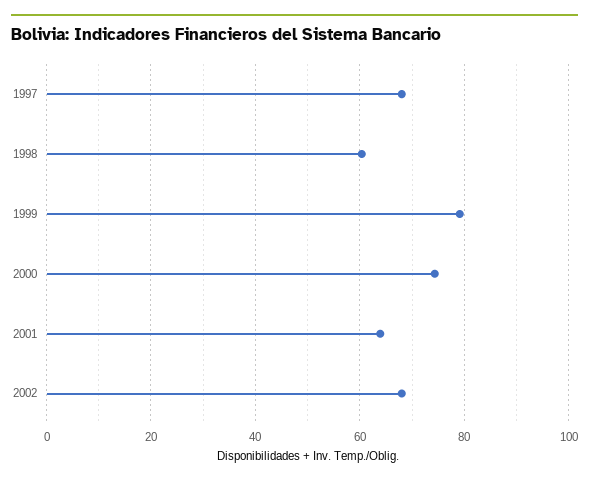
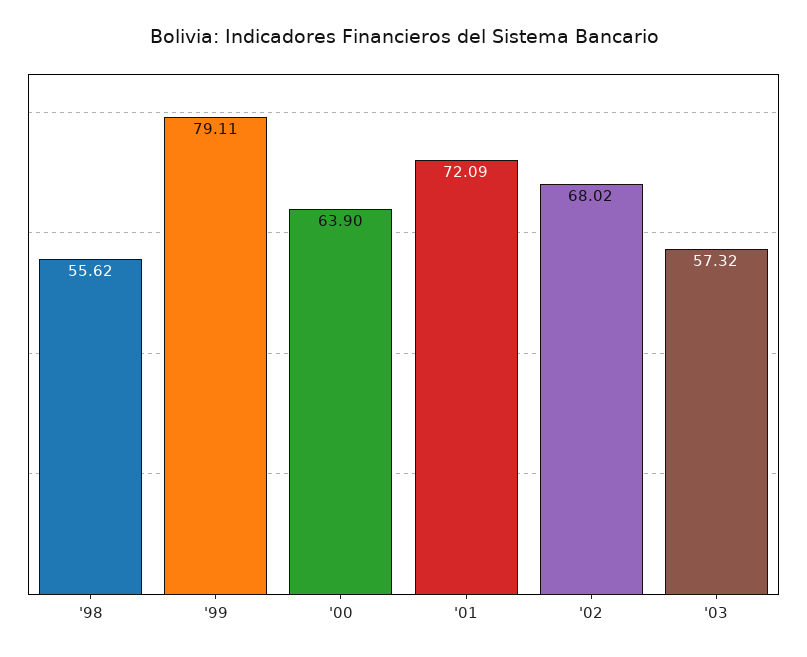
1997: 68 -> none
1998: 60 -> 55.62
2000: 74 -> 63.9
2001: 64 -> 72.09
'03: none -> 57.32

